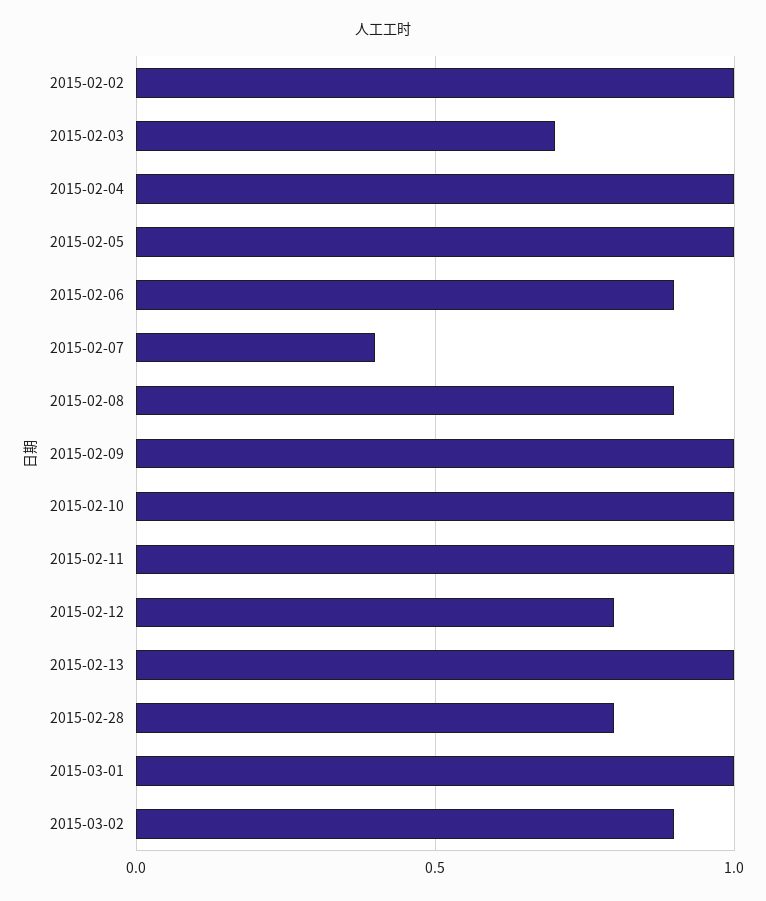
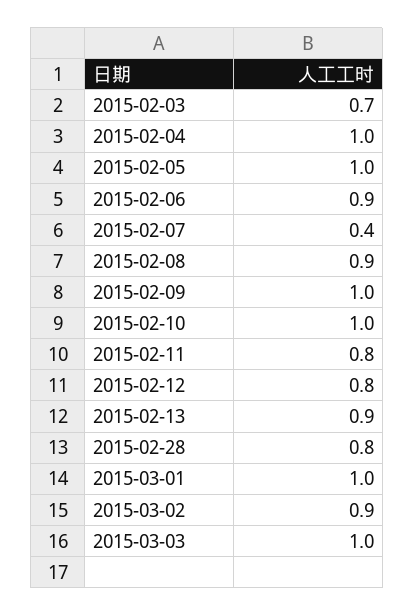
2015-02-02: 1 -> none
2015-02-11: 1 -> 0.8
2015-02-13: 1 -> 0.9
2015-03-03: none -> 1

